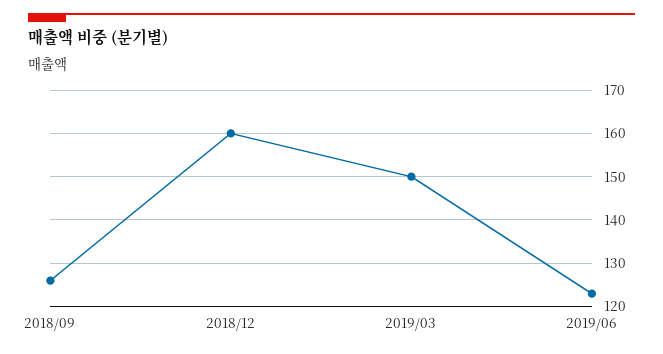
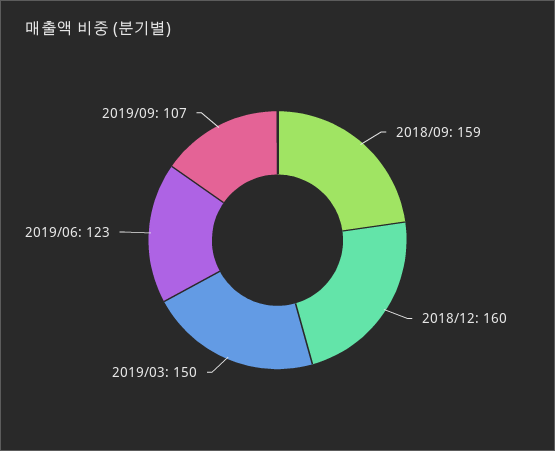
2018/09: 125 -> 159
2019/09: none -> 107

